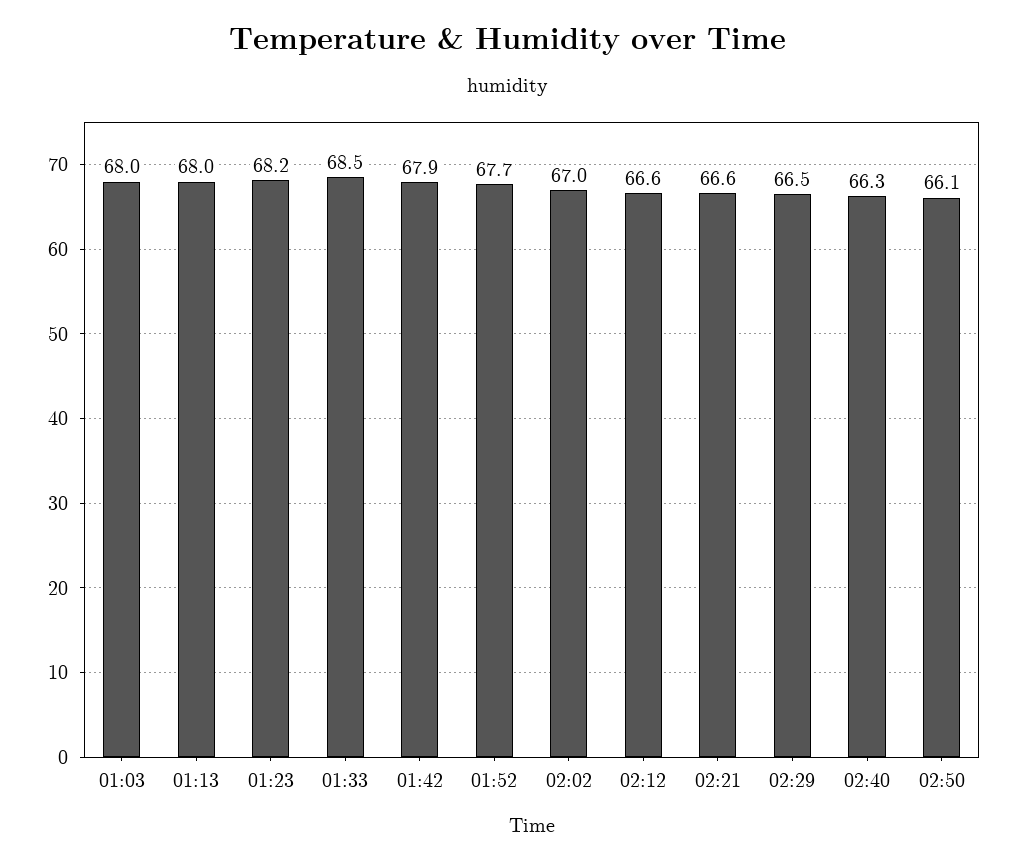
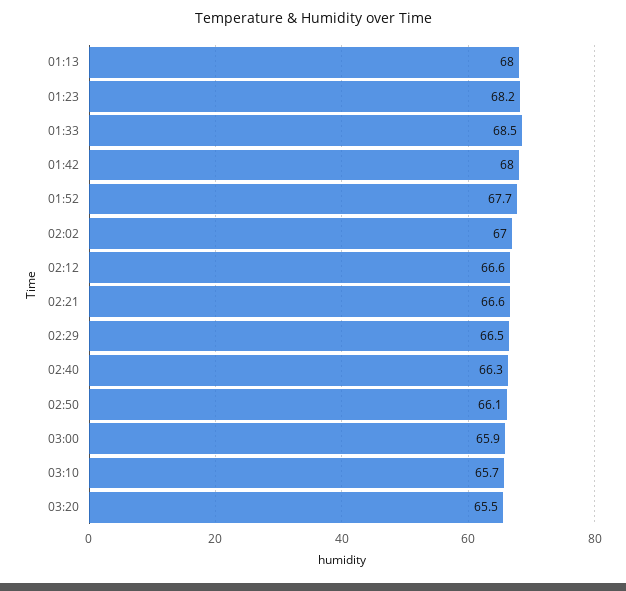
01:03: 68 -> none
01:42: 67.9 -> 68
03:00: none -> 65.9
03:10: none -> 65.7
03:20: none -> 65.5

